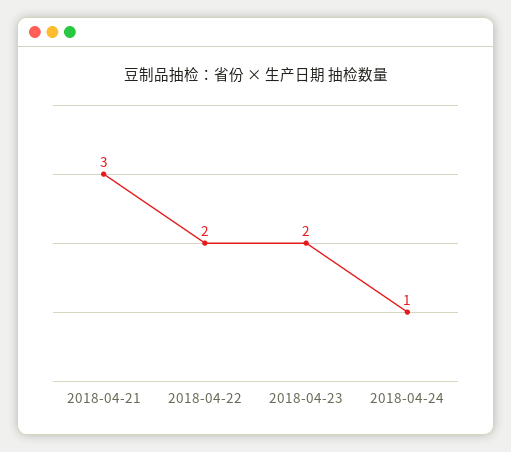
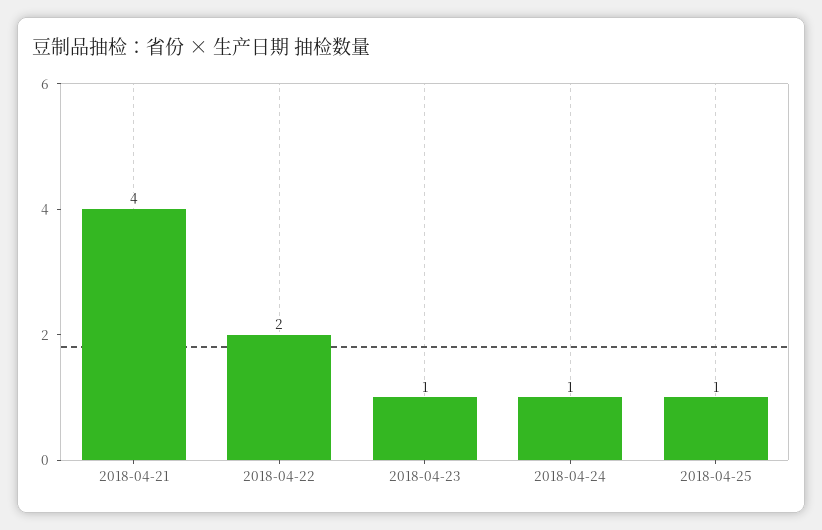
2018-04-21: 3 -> 4
2018-04-23: 2 -> 1
2018-04-25: none -> 1

